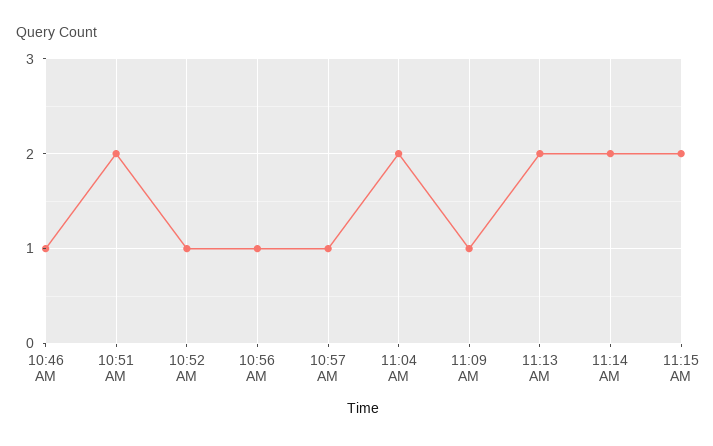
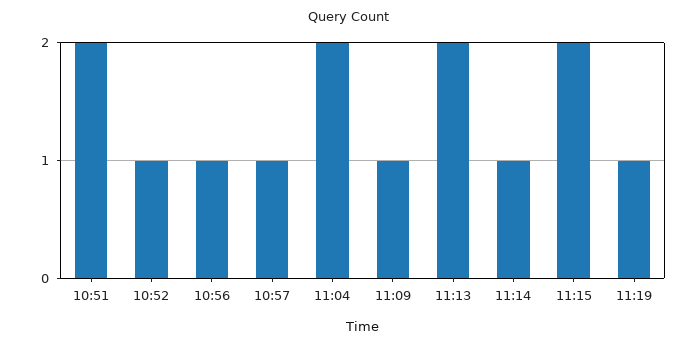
10:46 AM: 1 -> none
11:14 AM: 2 -> 1
11:19: none -> 1

